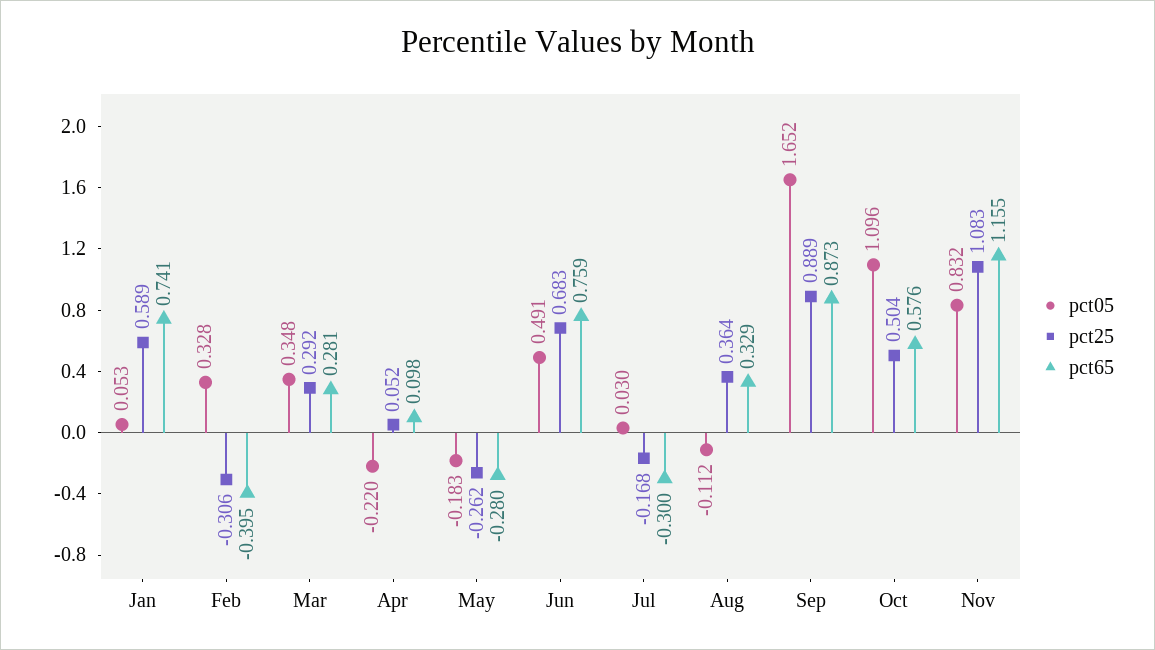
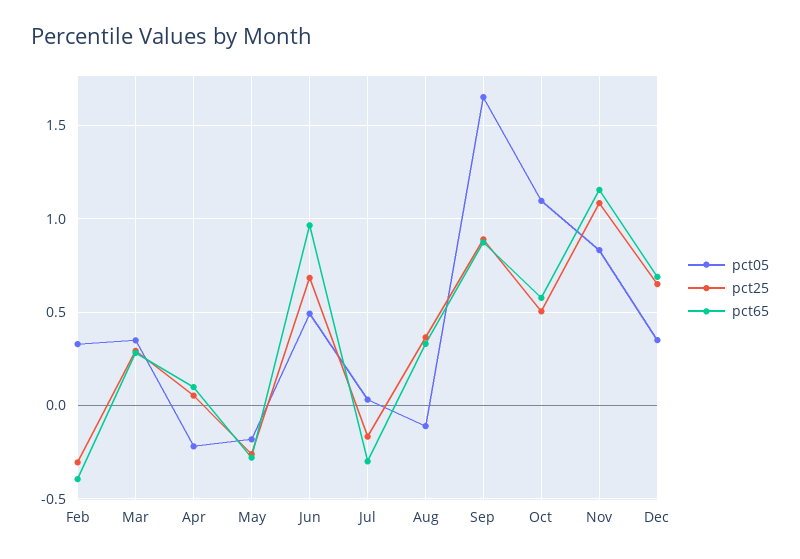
pct05, Jan: 0.053 -> none
pct25, Jan: 0.589 -> none
pct65, Jan: 0.741 -> none
pct65, Jun: 0.759 -> 0.95
pct05, Dec: none -> 0.35
pct25, Dec: none -> 0.65
pct65, Dec: none -> 0.7

